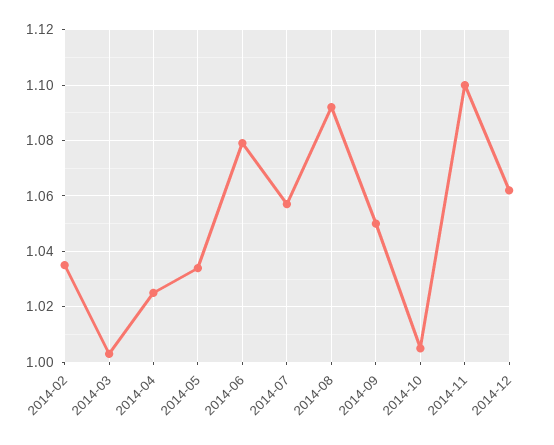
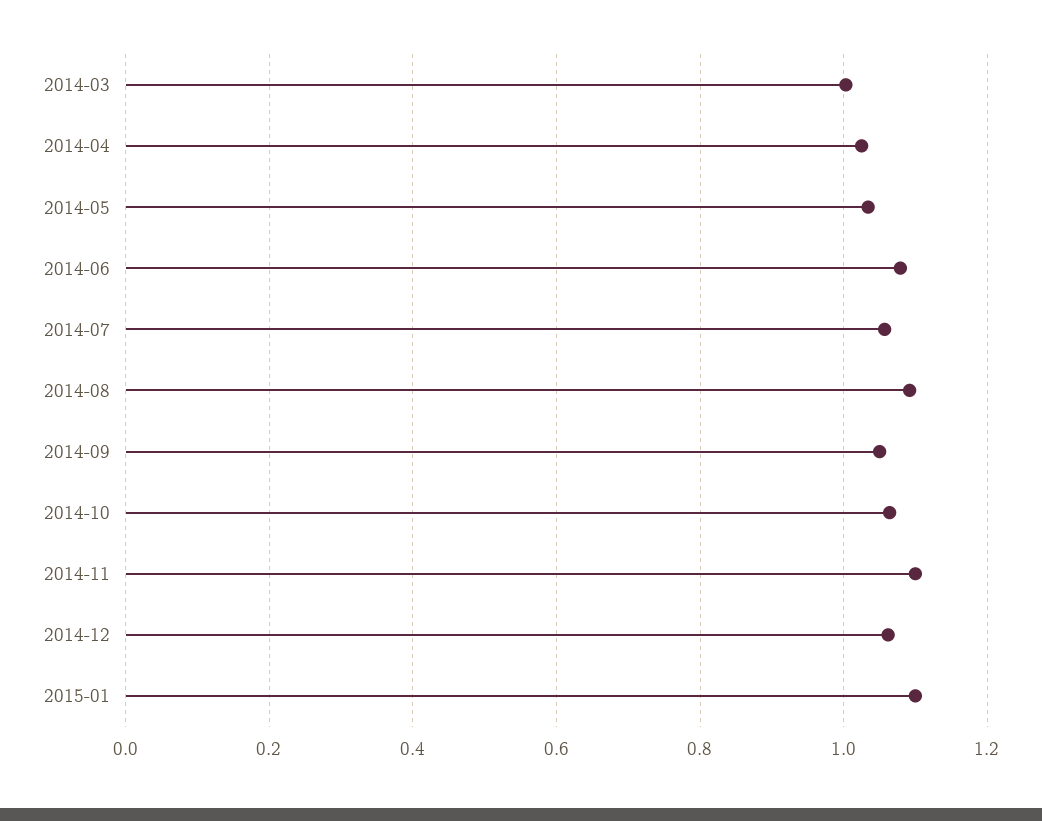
2014-02: 1.035 -> none
2014-10: 1.005 -> 1.06
2015-01: none -> 1.1

